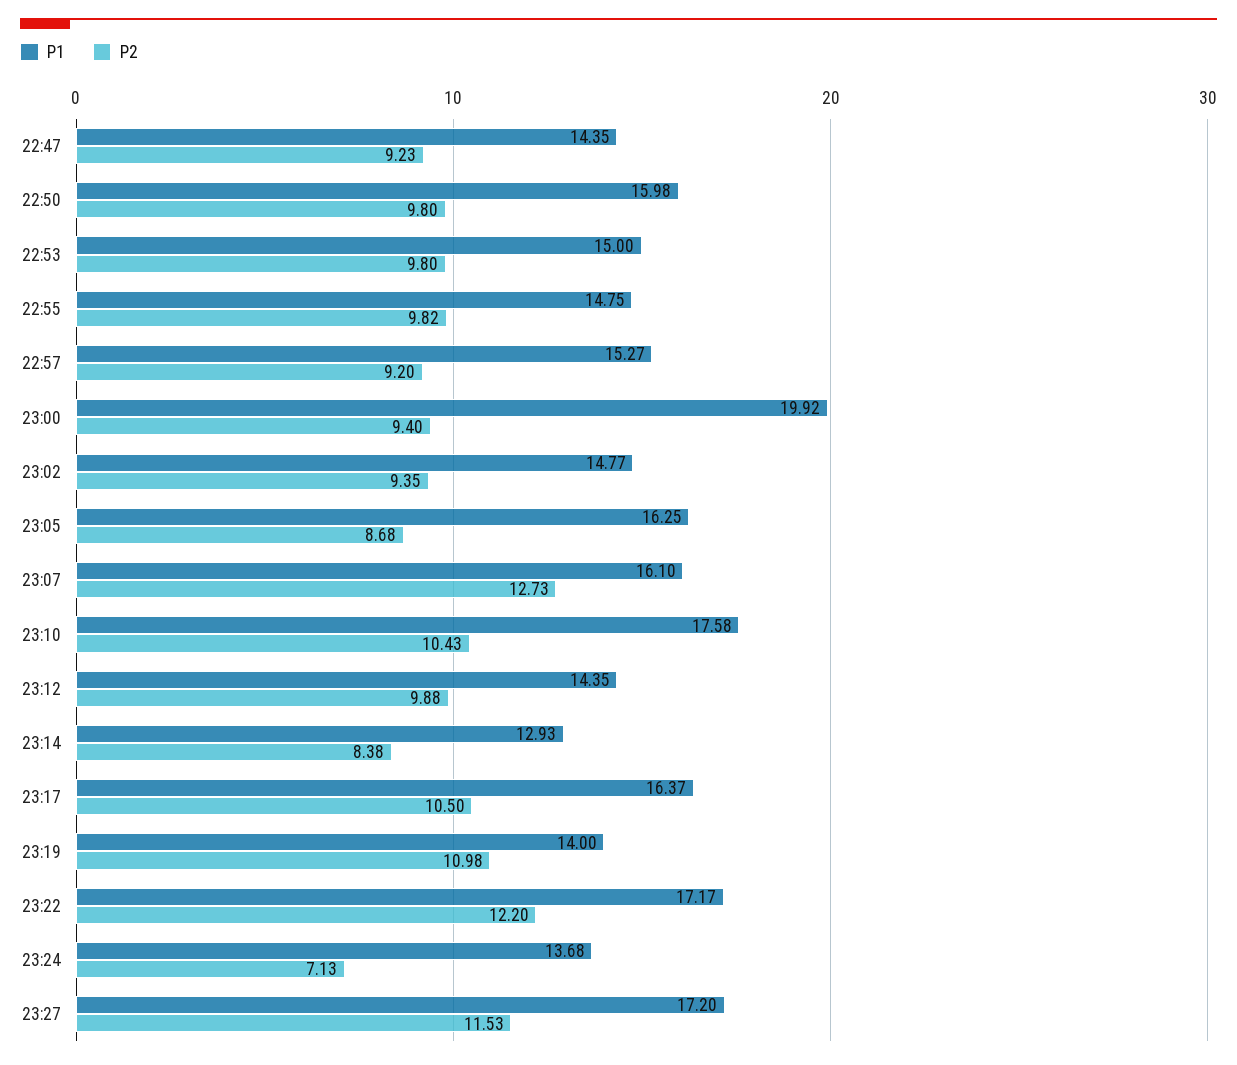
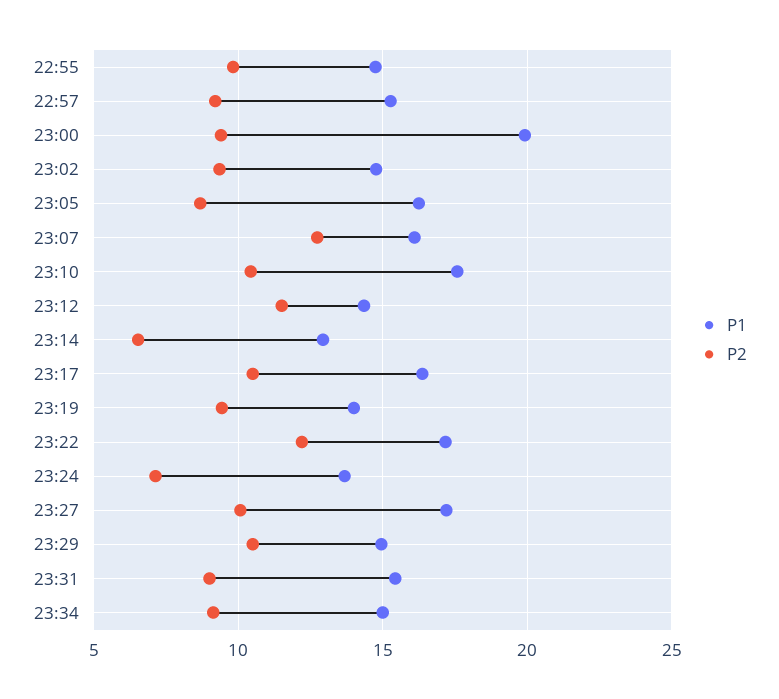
P1, 22:47: 14.35 -> none
P2, 22:47: 9.23 -> none
P1, 22:50: 15.98 -> none
P2, 22:50: 9.8 -> none
P1, 22:53: 15 -> none
P2, 22:53: 9.8 -> none
P2, 23:12: 9.88 -> 11.5
P2, 23:14: 8.38 -> 6.5
P2, 23:19: 10.98 -> 9.5
P2, 23:27: 11.53 -> 10
P1, 23:29: none -> 15
P2, 23:29: none -> 10.5
P1, 23:31: none -> 15.5
P2, 23:31: none -> 9
P1, 23:34: none -> 15
P2, 23:34: none -> 9

